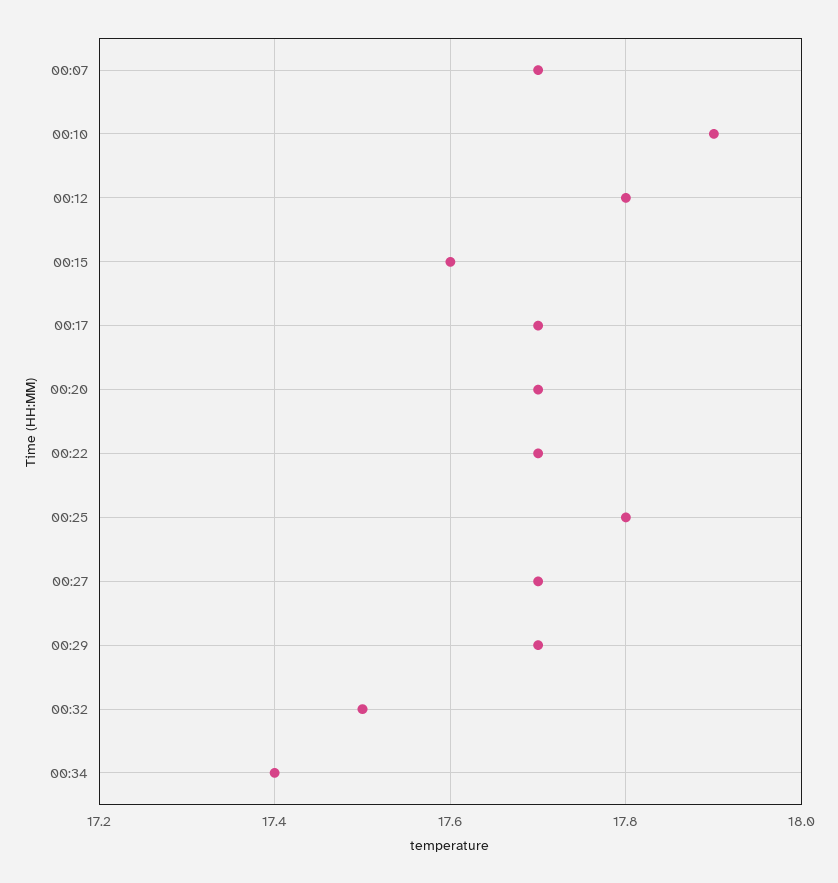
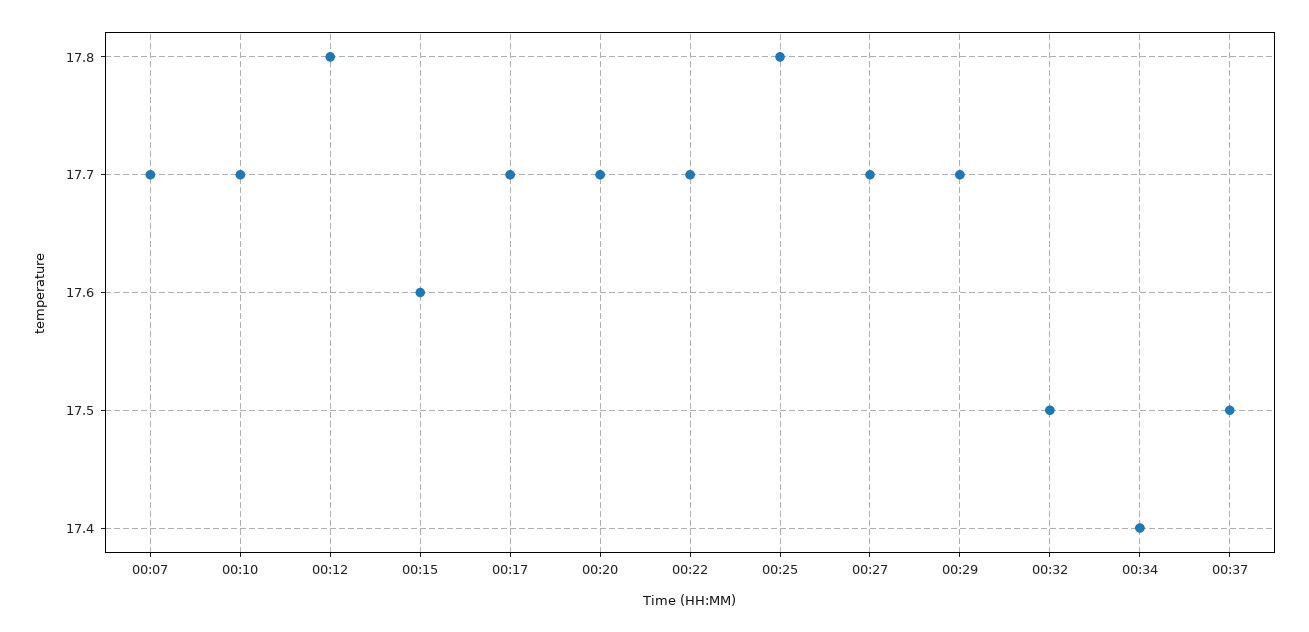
00:10: 17.9 -> 17.7
00:37: none -> 17.5

